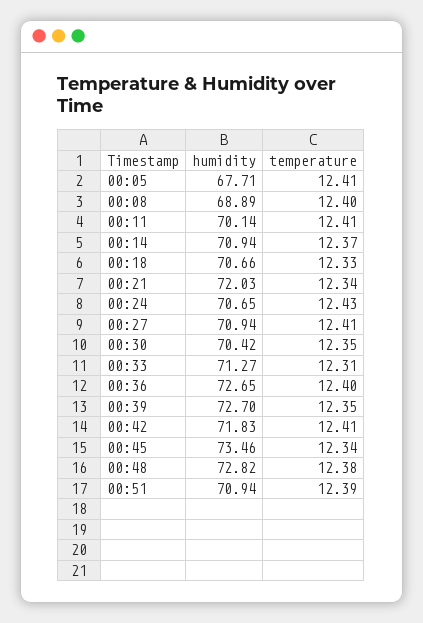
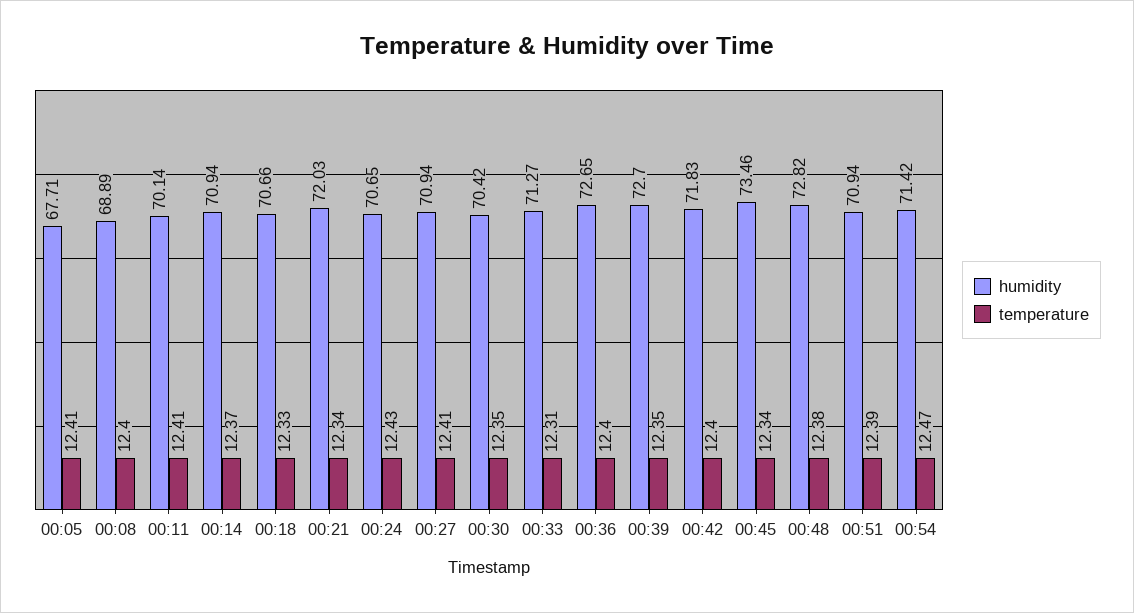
temperature, 00:42: 12.41 -> 12.4
humidity, 00:54: none -> 71.42
temperature, 00:54: none -> 12.47

